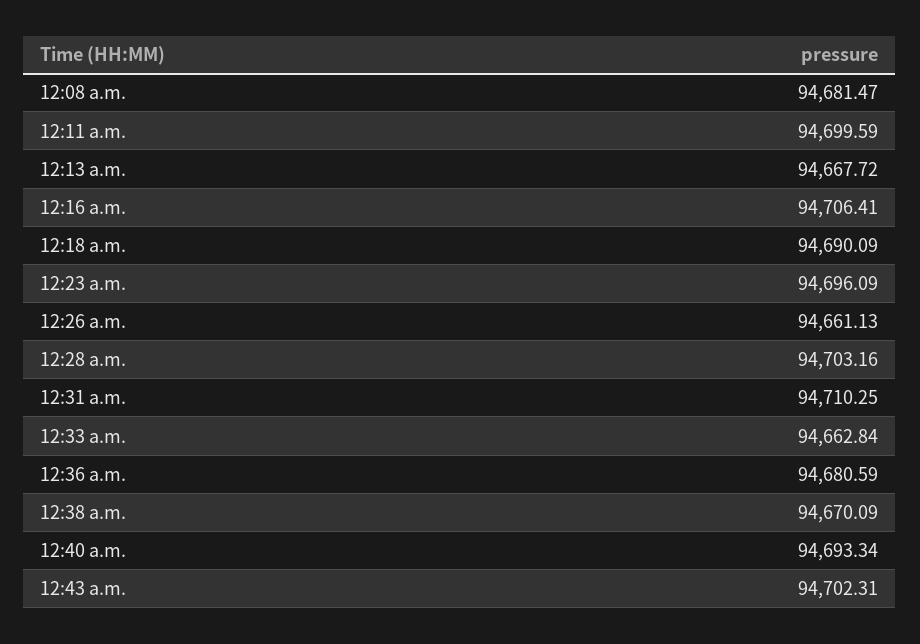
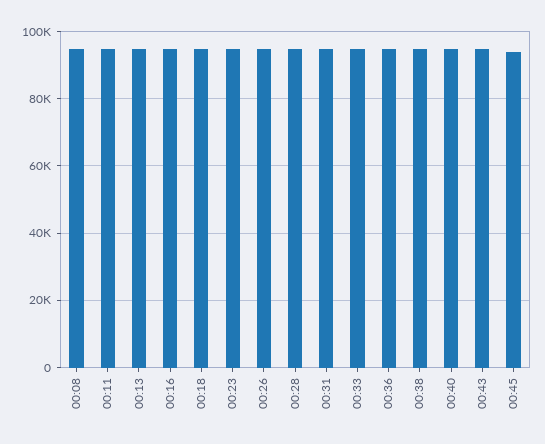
00:45: none -> 94000

